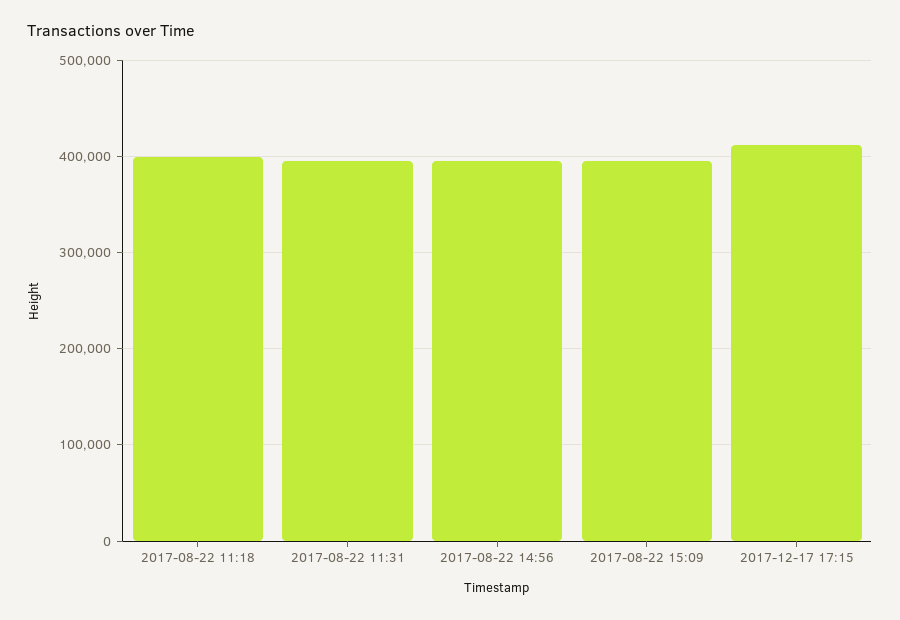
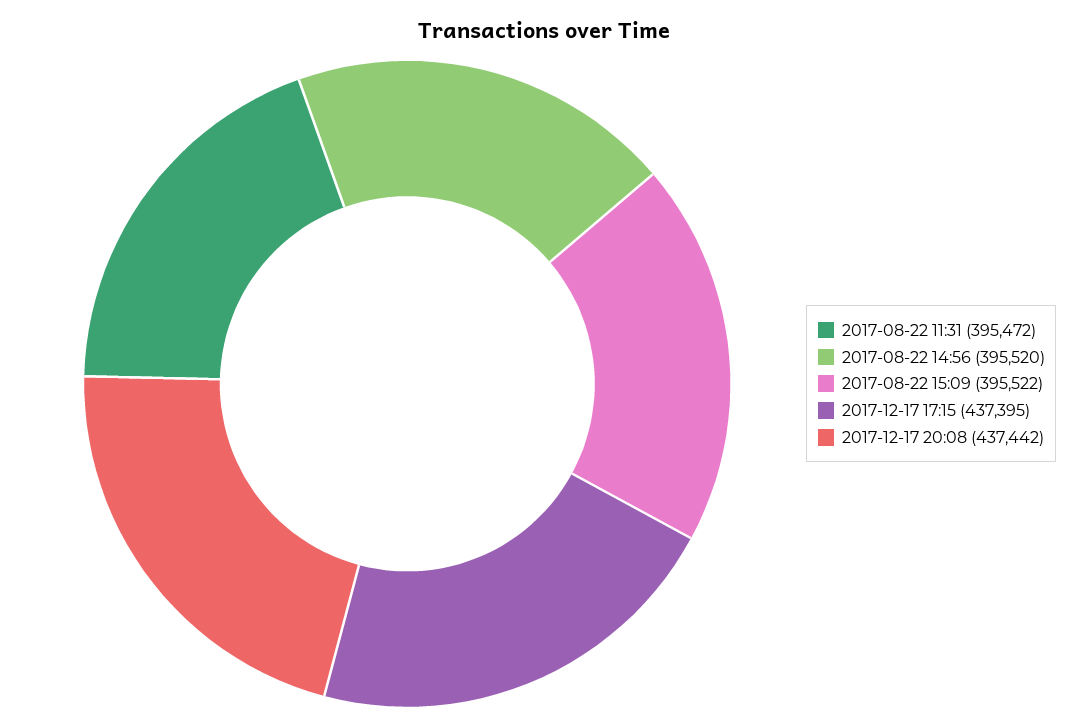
2017-08-22 11:18: 400000 -> none
2017-12-17 17:15: 410000 -> 437395
2017-12-17 20:08: none -> 437442

